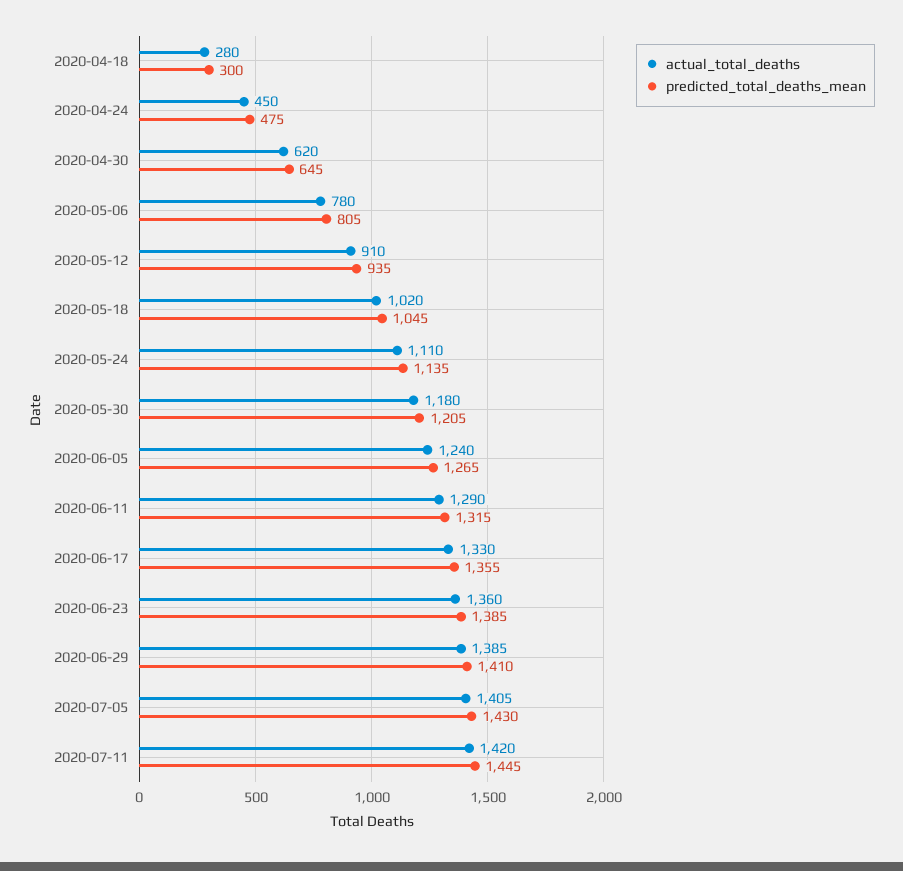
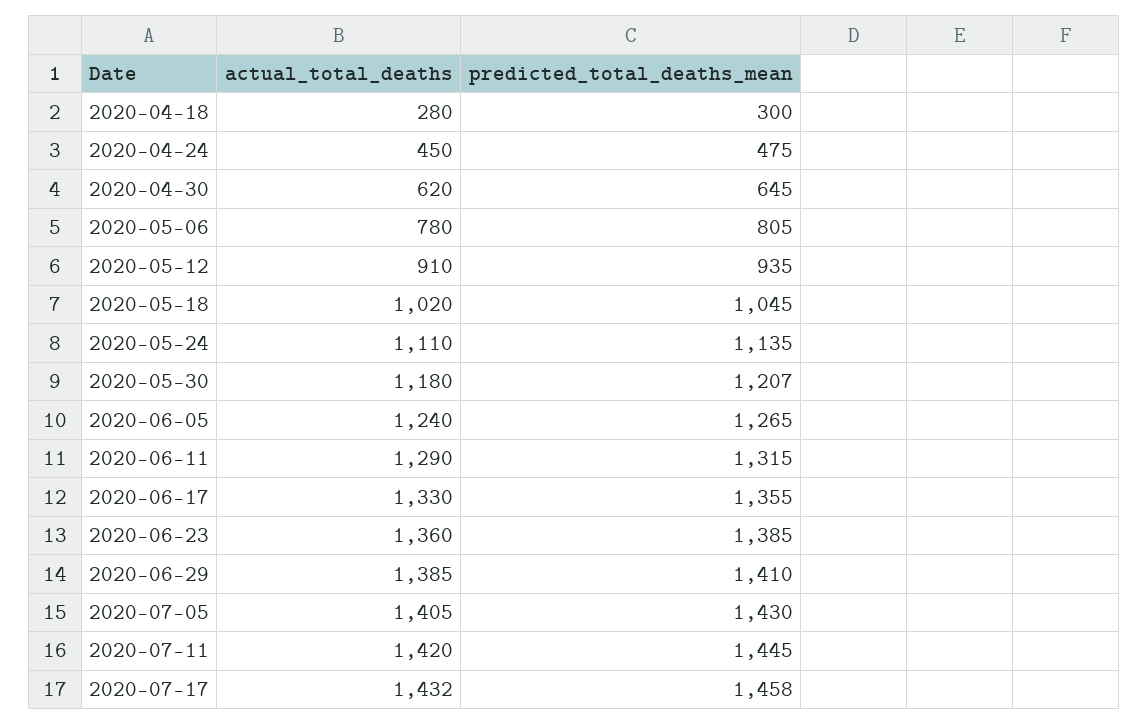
predicted_total_deaths_mean, 2020-05-30: 1205 -> 1207
actual_total_deaths, 2020-07-17: none -> 1432
predicted_total_deaths_mean, 2020-07-17: none -> 1458

